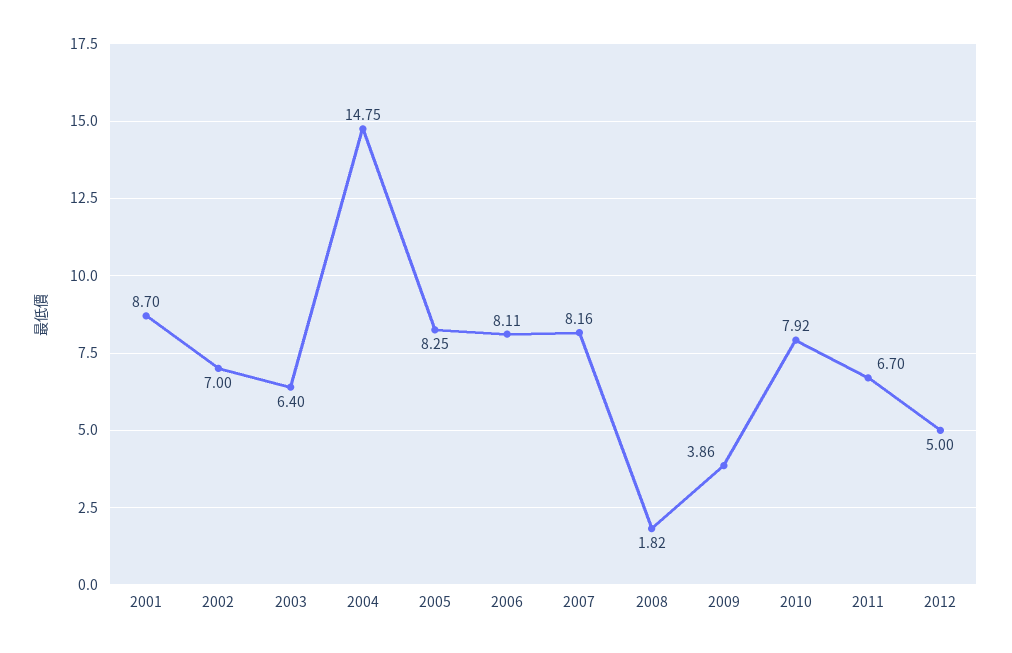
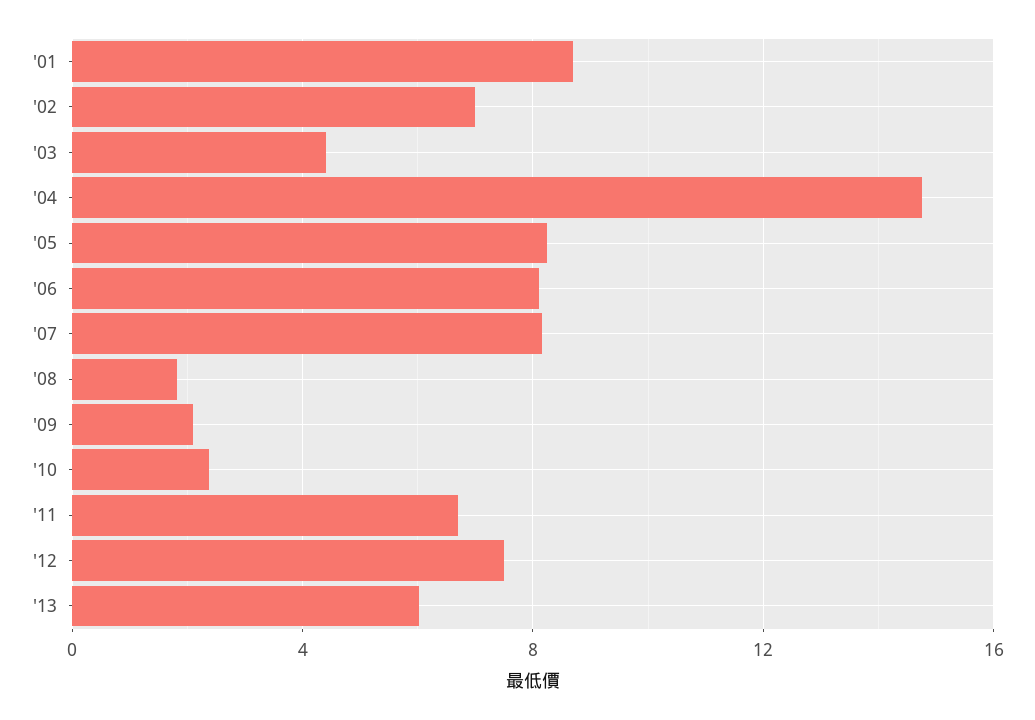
2003: 6.4 -> 4.5
2009: 3.86 -> 2
2010: 7.92 -> 2.5
2012: 5 -> 7.5
'13: none -> 6

